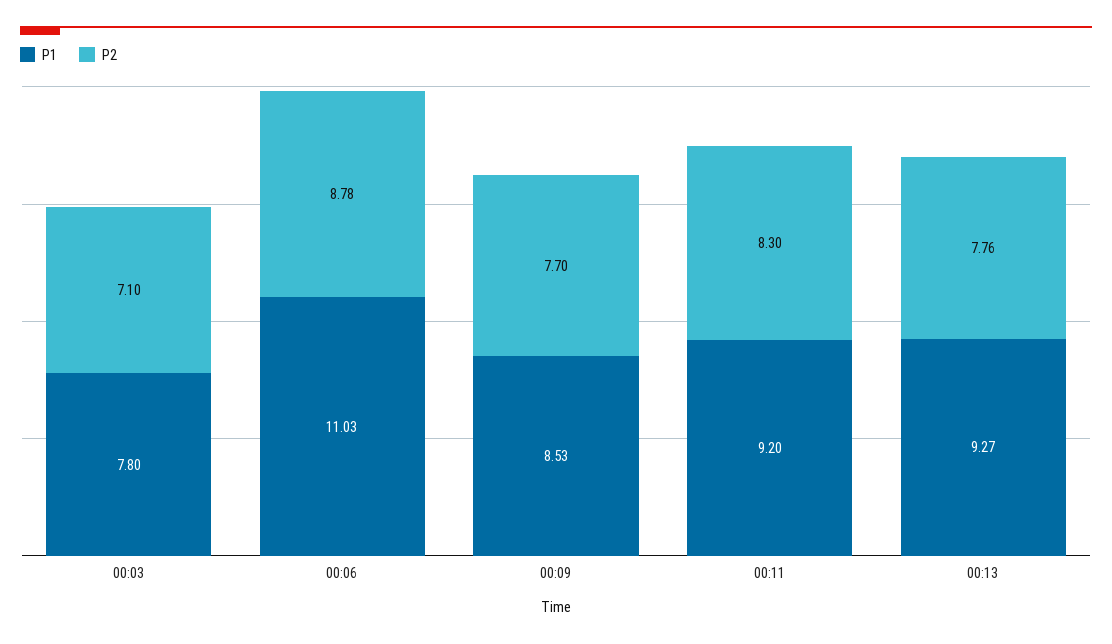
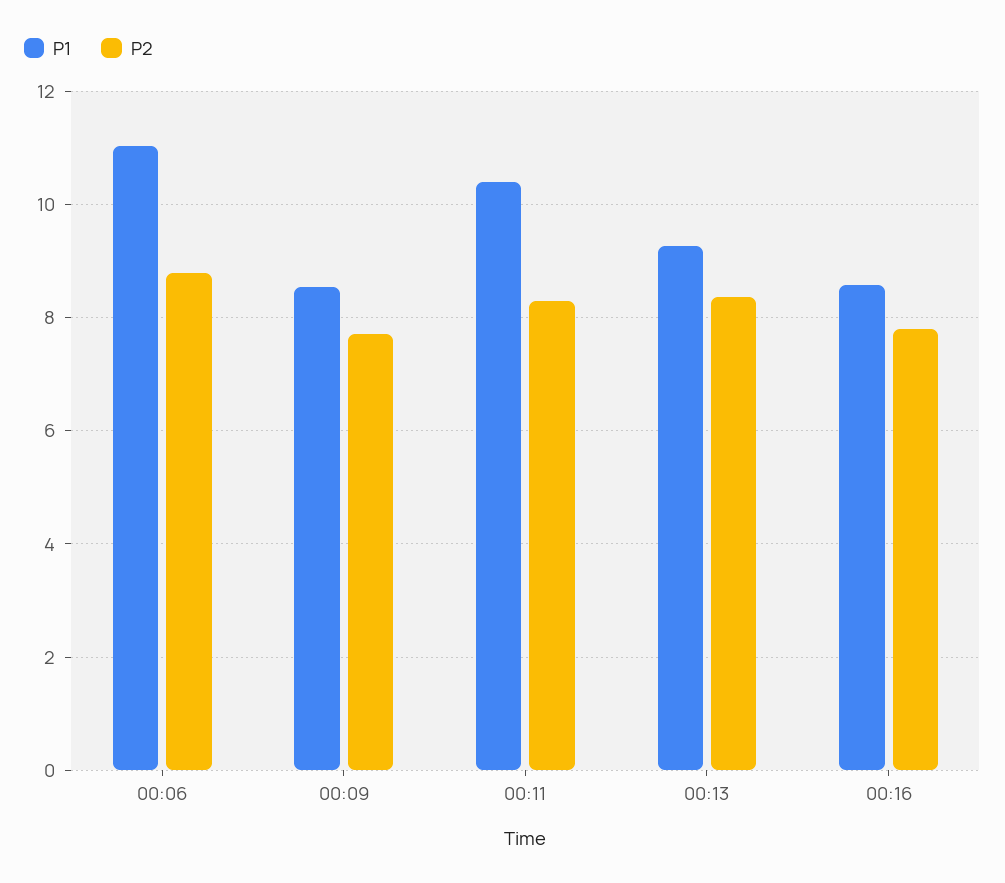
P1, 00:03: 7.8 -> none
P2, 00:03: 7.1 -> none
P1, 00:11: 9.2 -> 10.4
P2, 00:13: 7.76 -> 8.4
P1, 00:16: none -> 8.6
P2, 00:16: none -> 7.8

